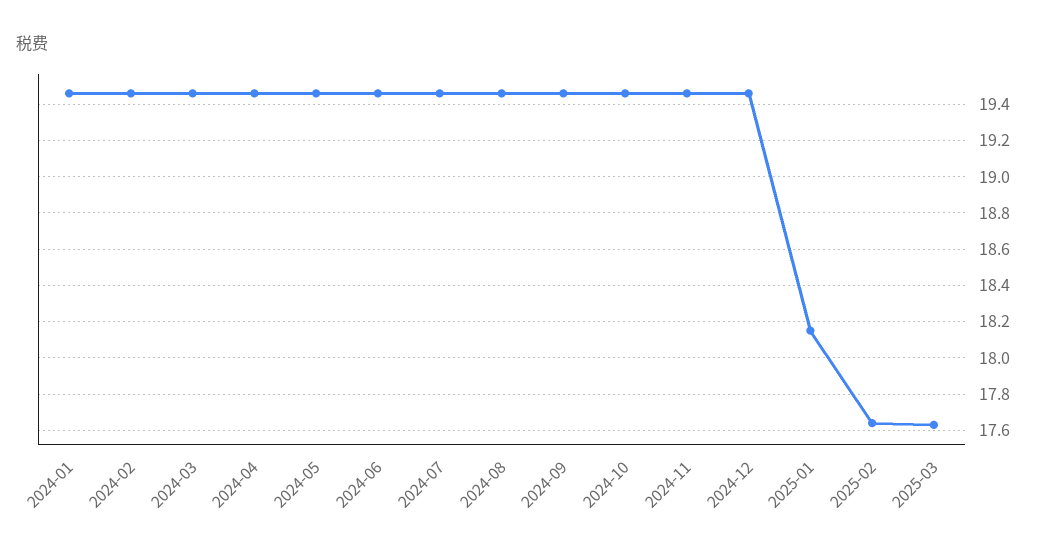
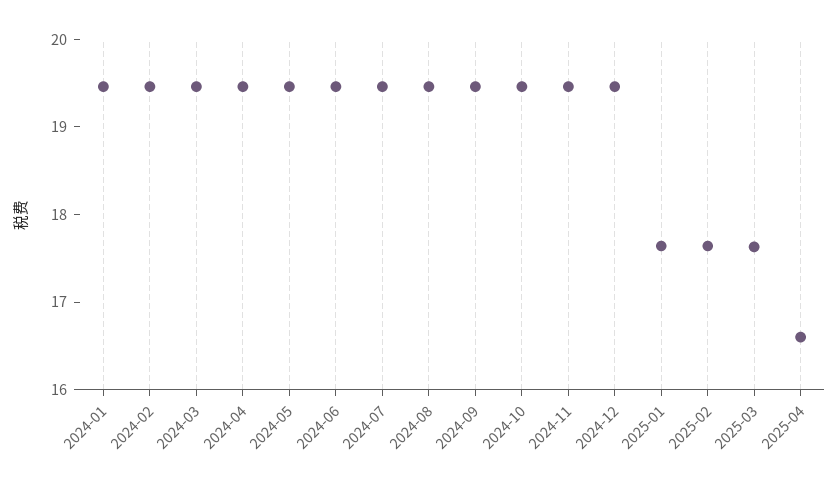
2025-01: 18.15 -> 17.6
2025-04: none -> 16.6

